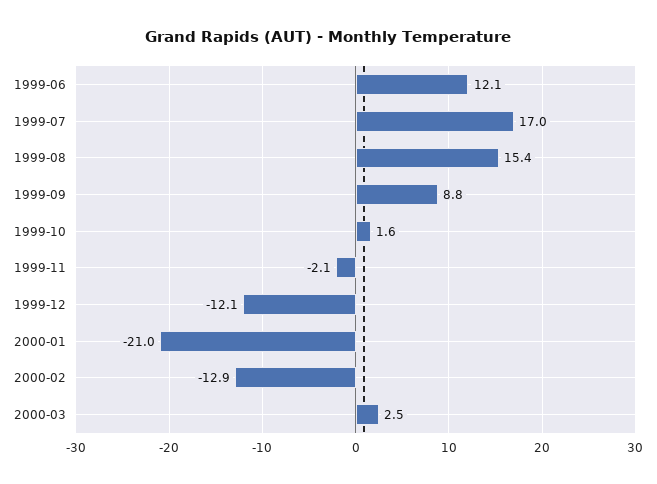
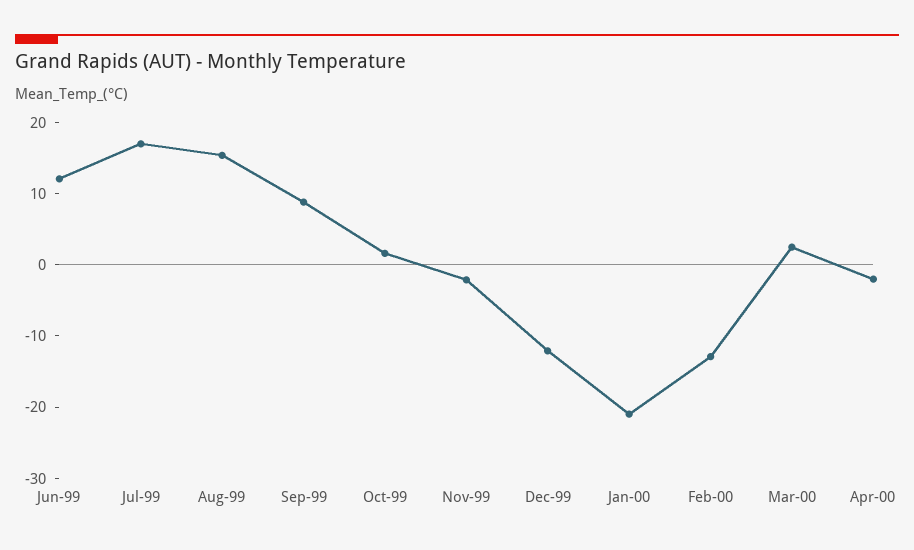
Apr-00: none -> -2

